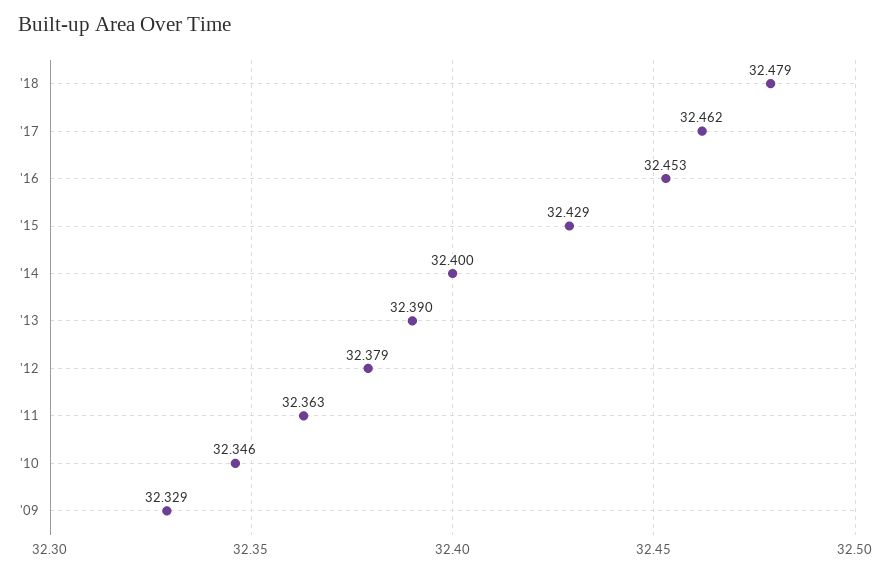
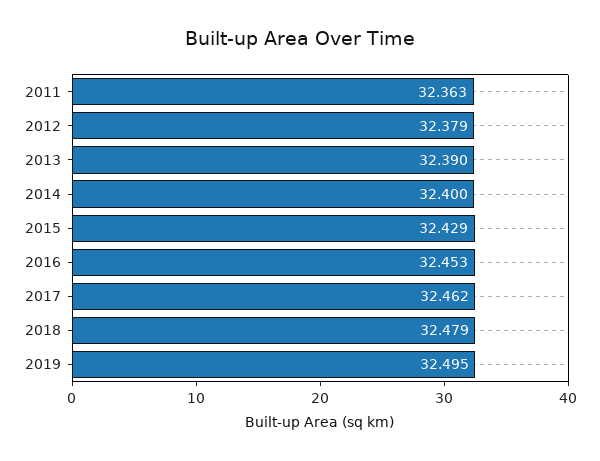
'10: 32.346 -> none
'09: 32.329 -> none
2019: none -> 32.495

